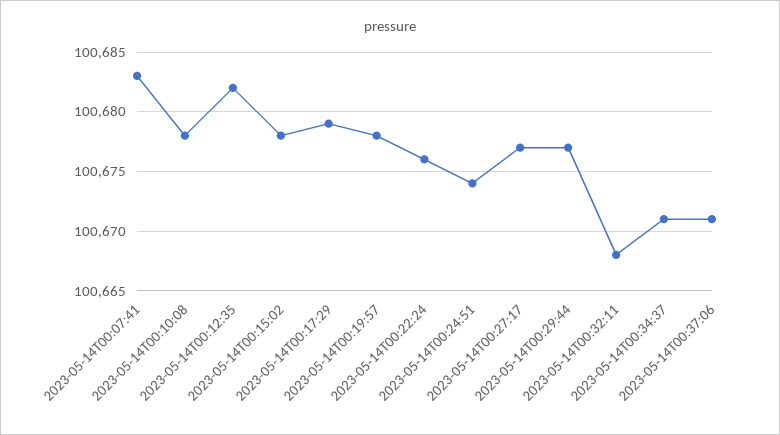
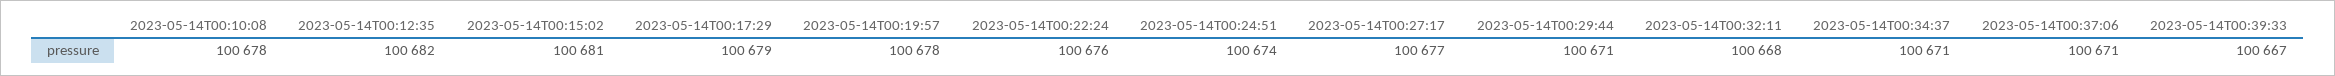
2023-05-14T00:07:41: 100683 -> none
2023-05-14T00:15:02: 100678 -> 100681
2023-05-14T00:29:44: 100677 -> 100671
2023-05-14T00:39:33: none -> 100667

